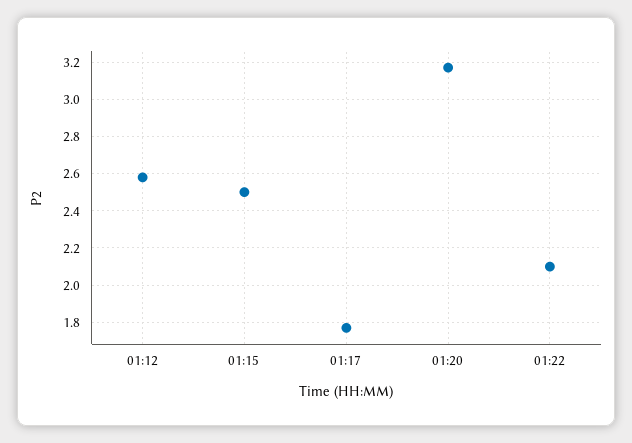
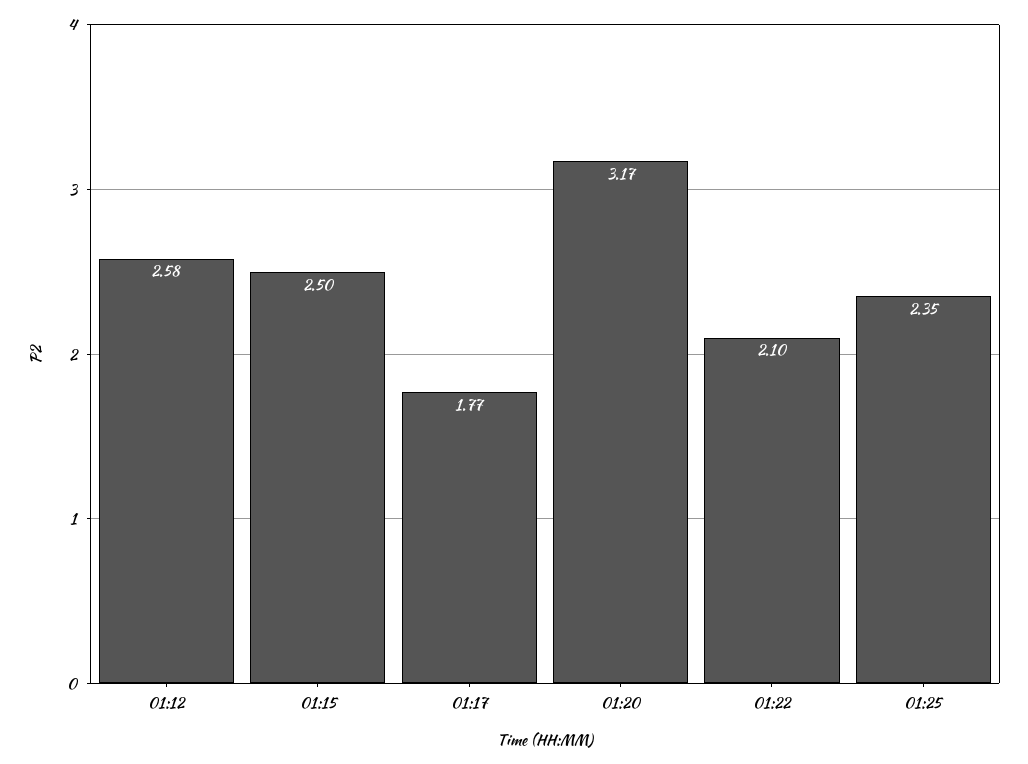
01:25: none -> 2.35

